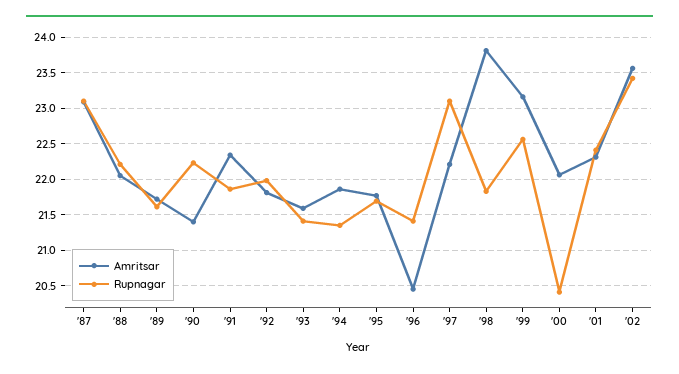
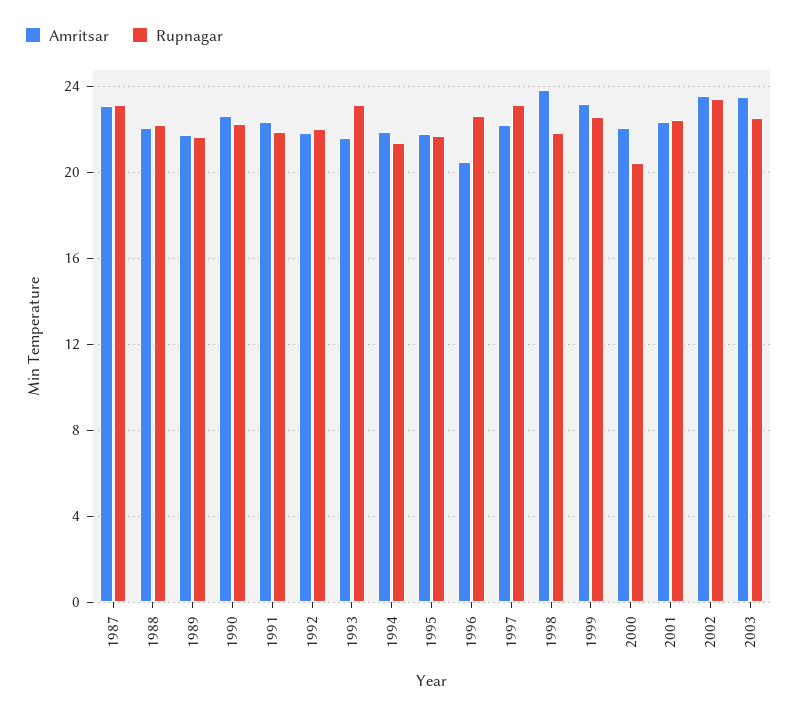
Amritsar, '90: 21.4 -> 22.5
Rupnagar, '93: 21.4 -> 23
Rupnagar, '96: 21.4 -> 22.5
Amritsar, 2003: none -> 23.5
Rupnagar, 2003: none -> 22.5

